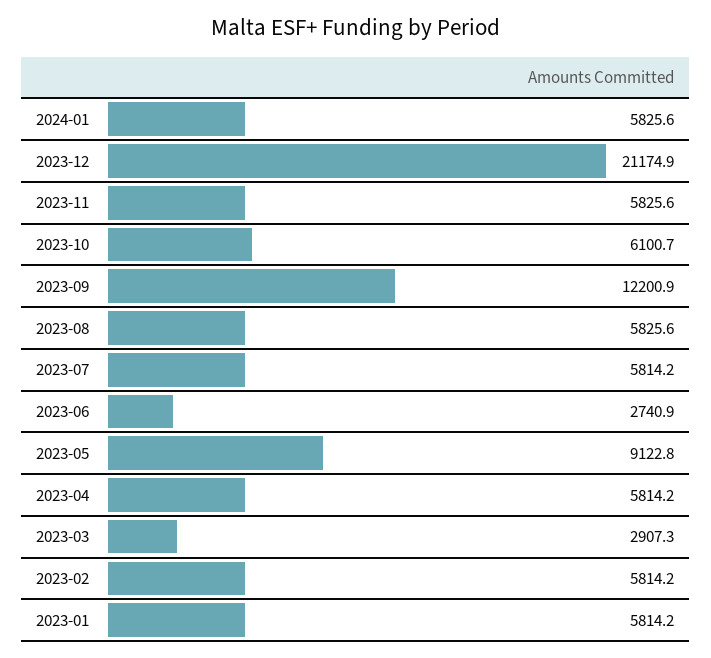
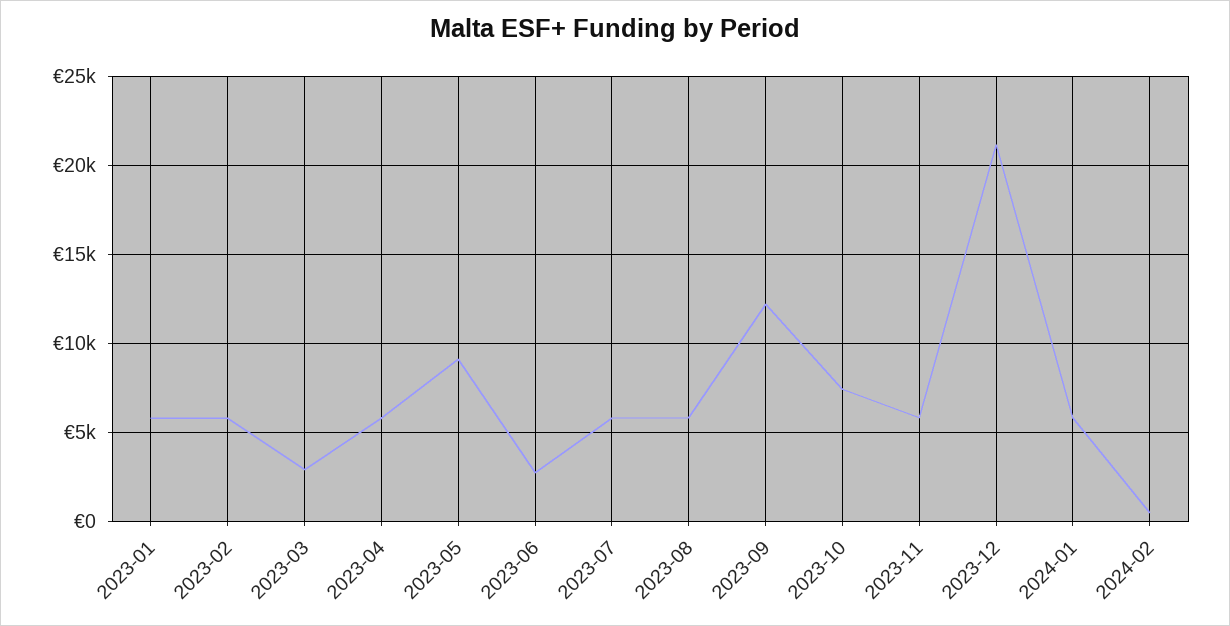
2023-10: 6100.7 -> 7500
2024-02: none -> 500

